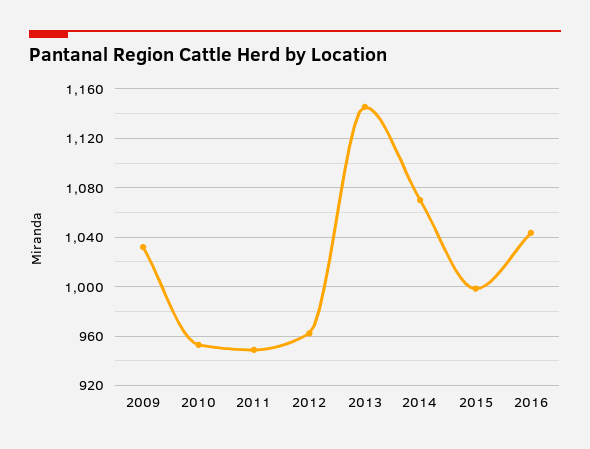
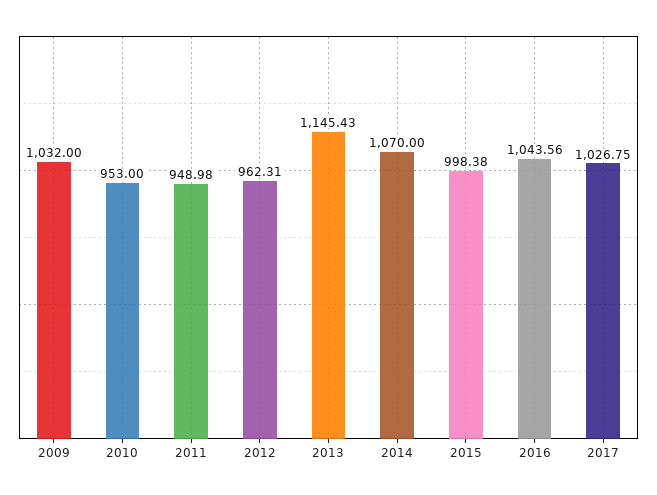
2017: none -> 1026.75

